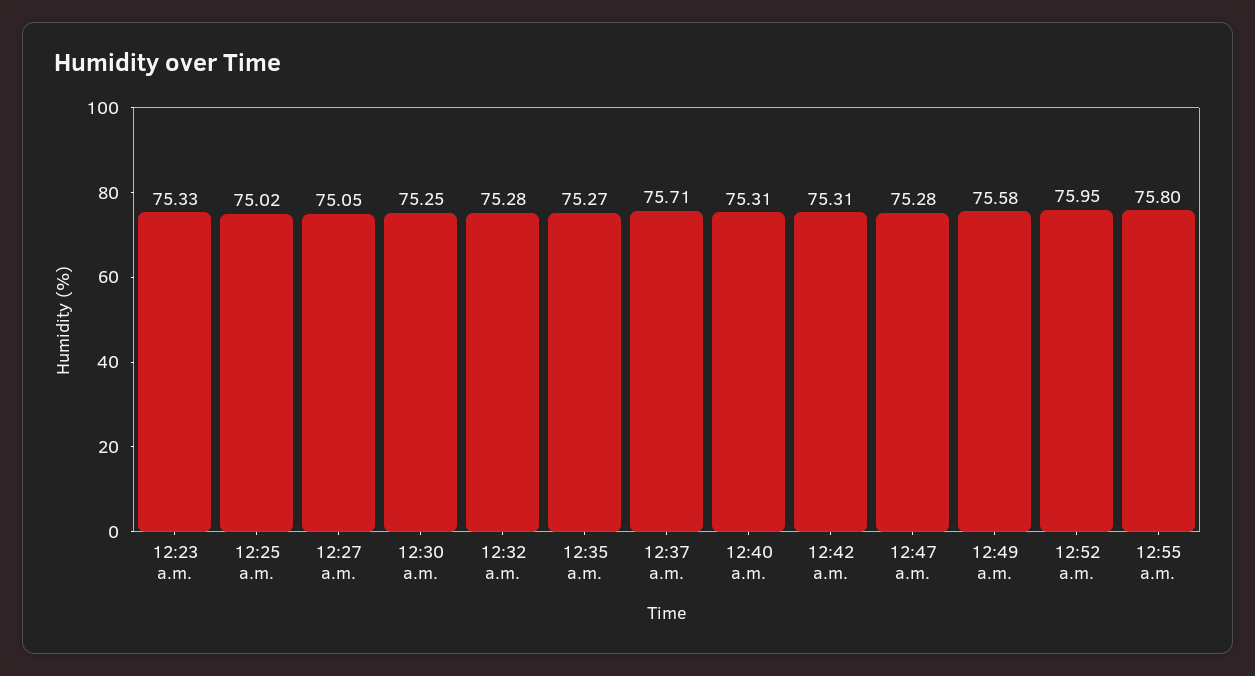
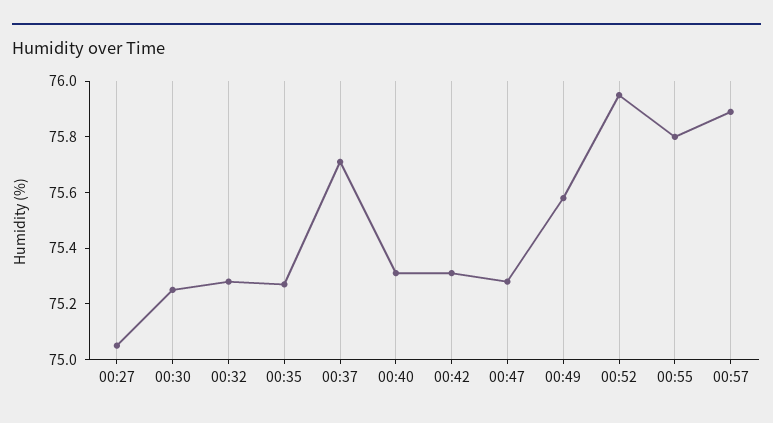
12:23 a.m.: 75.33 -> none
12:25 a.m.: 75.02 -> none
00:57: none -> 75.9

